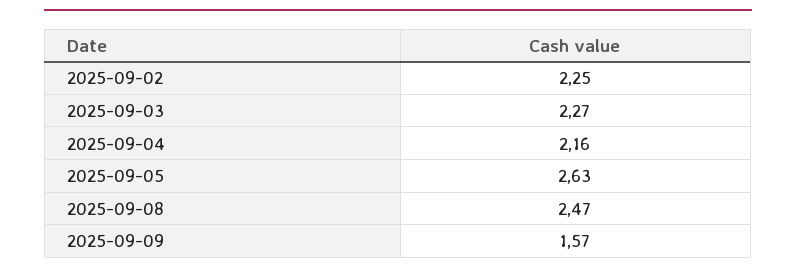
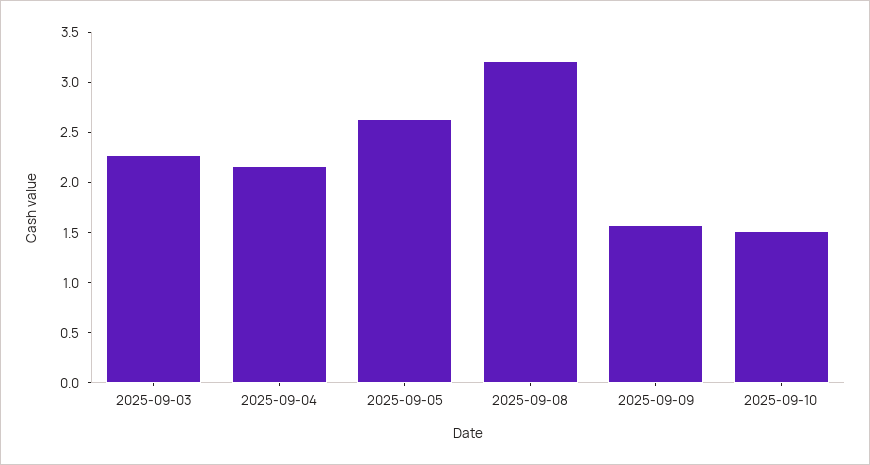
2025-09-02: 2.25 -> none
2025-09-08: 2.47 -> 3.2
2025-09-10: none -> 1.5

